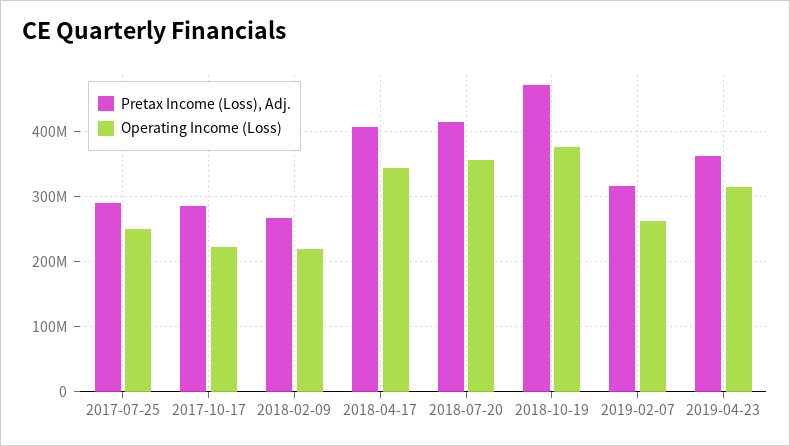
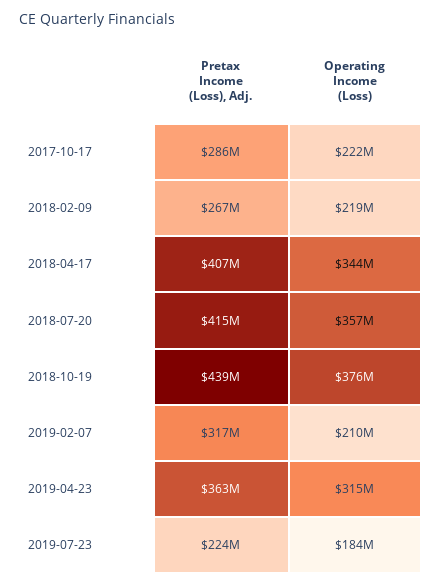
Pretax Income (Loss), Adj., 2017-07-25: 290000000 -> none
Operating Income (Loss), 2017-07-25: 250000000 -> none
Pretax Income (Loss), Adj., 2018-10-19: 470000000 -> 439000000
Operating Income (Loss), 2019-02-07: 260000000 -> 210000000
Pretax Income (Loss), Adj., 2019-07-23: none -> 224000000
Operating Income (Loss), 2019-07-23: none -> 184000000

